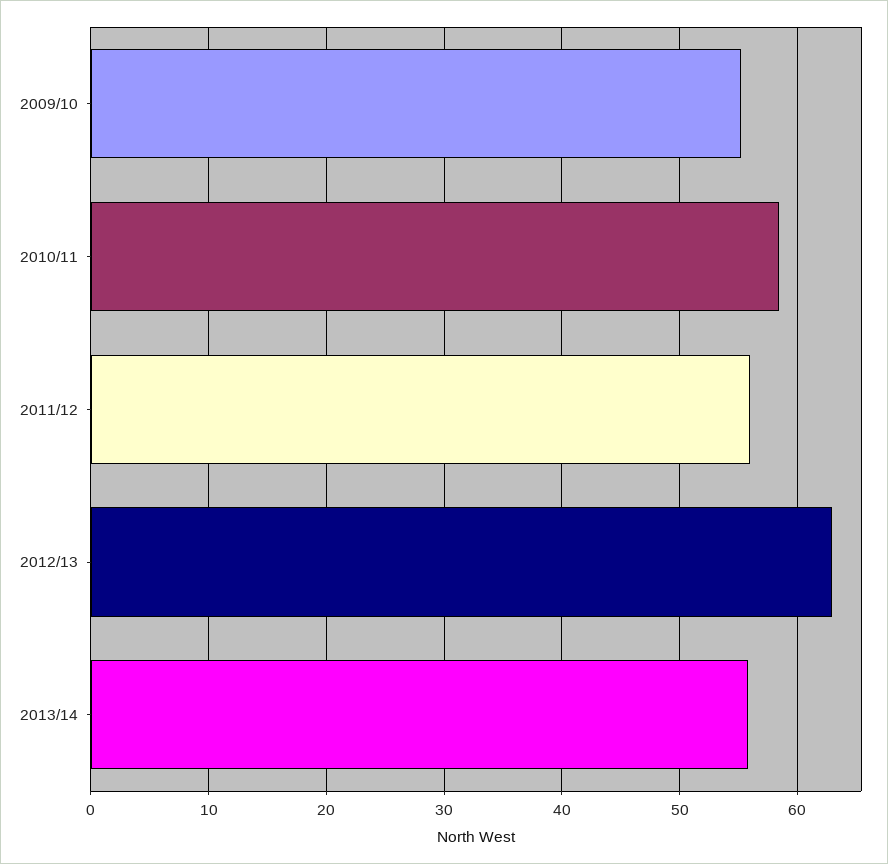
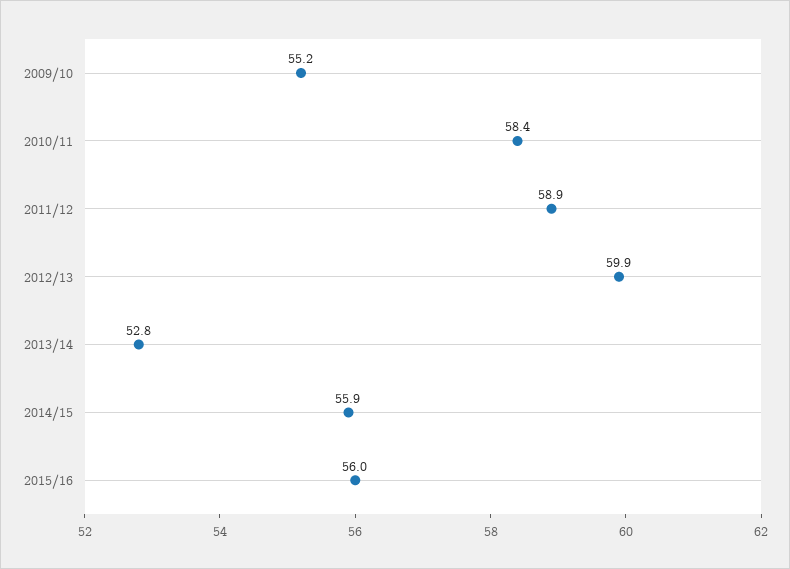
2011/12: 56 -> 58.9
2012/13: 63 -> 59.9
2013/14: 56 -> 52.8
2014/15: none -> 55.9
2015/16: none -> 56

